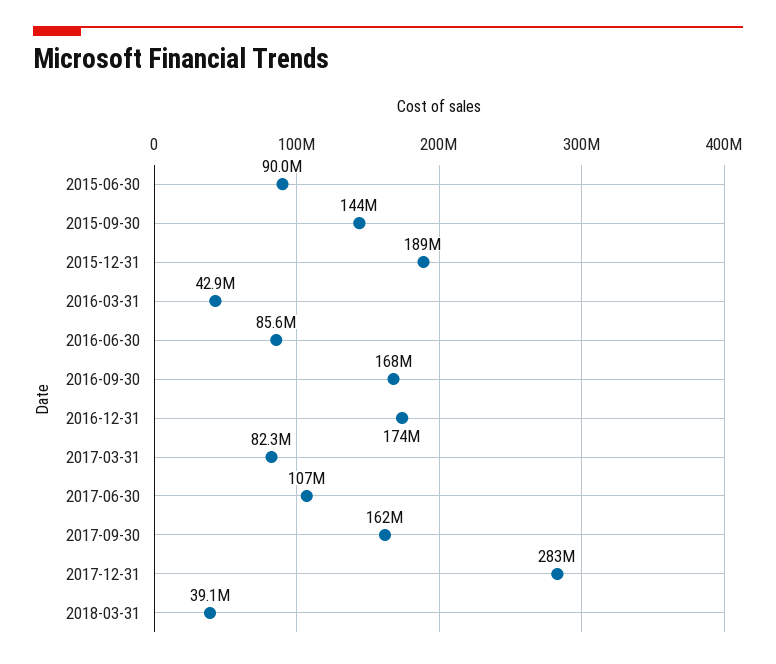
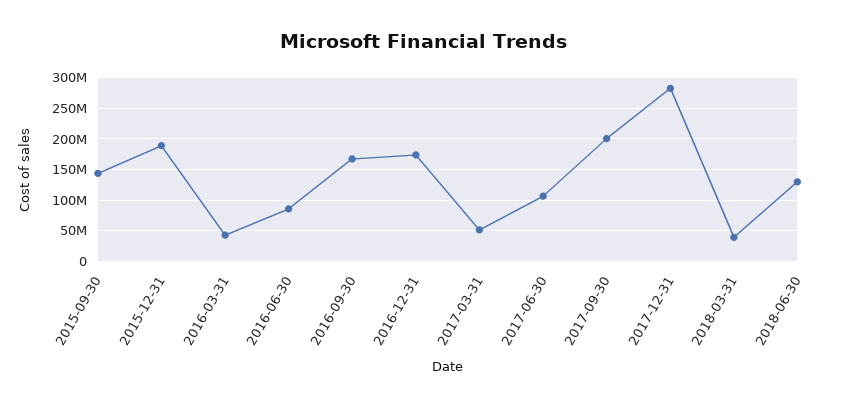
2015-06-30: 90000000 -> none
2017-03-31: 82300000 -> 50000000
2017-09-30: 162000000 -> 200000000
2018-06-30: none -> 130000000

